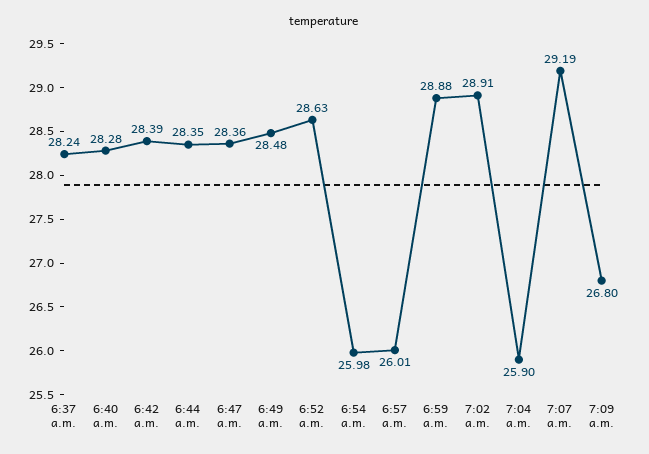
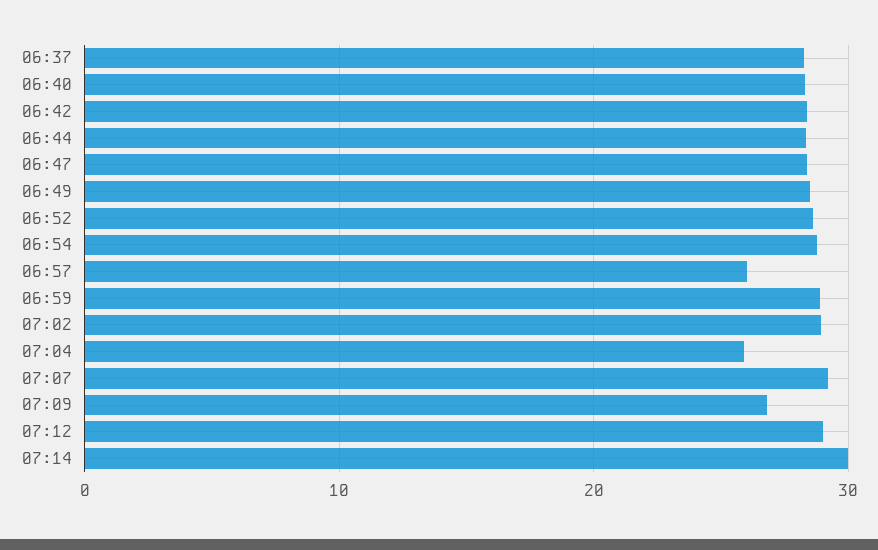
6:54 a.m.: 25.98 -> 29
07:12: none -> 29
07:14: none -> 30

